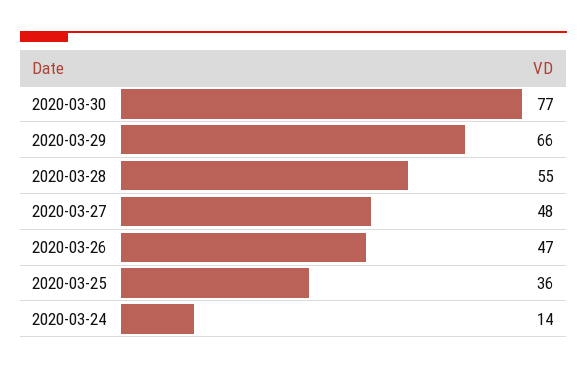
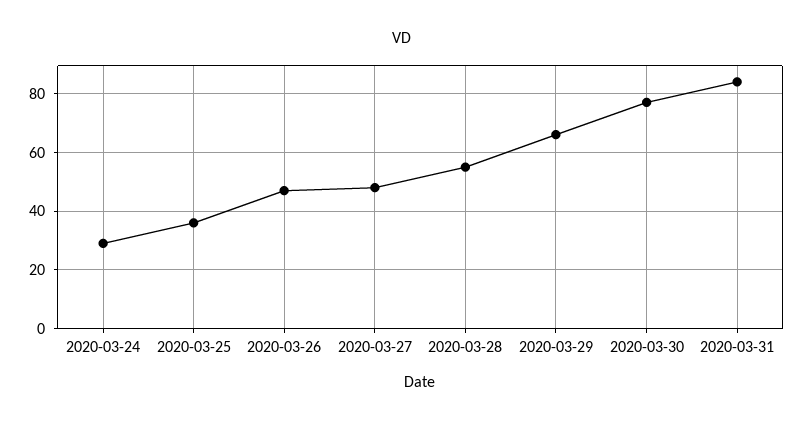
2020-03-24: 14 -> 30
2020-03-31: none -> 85

